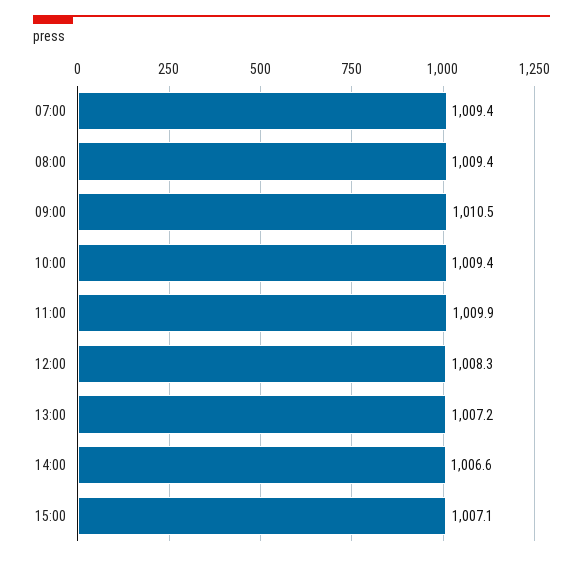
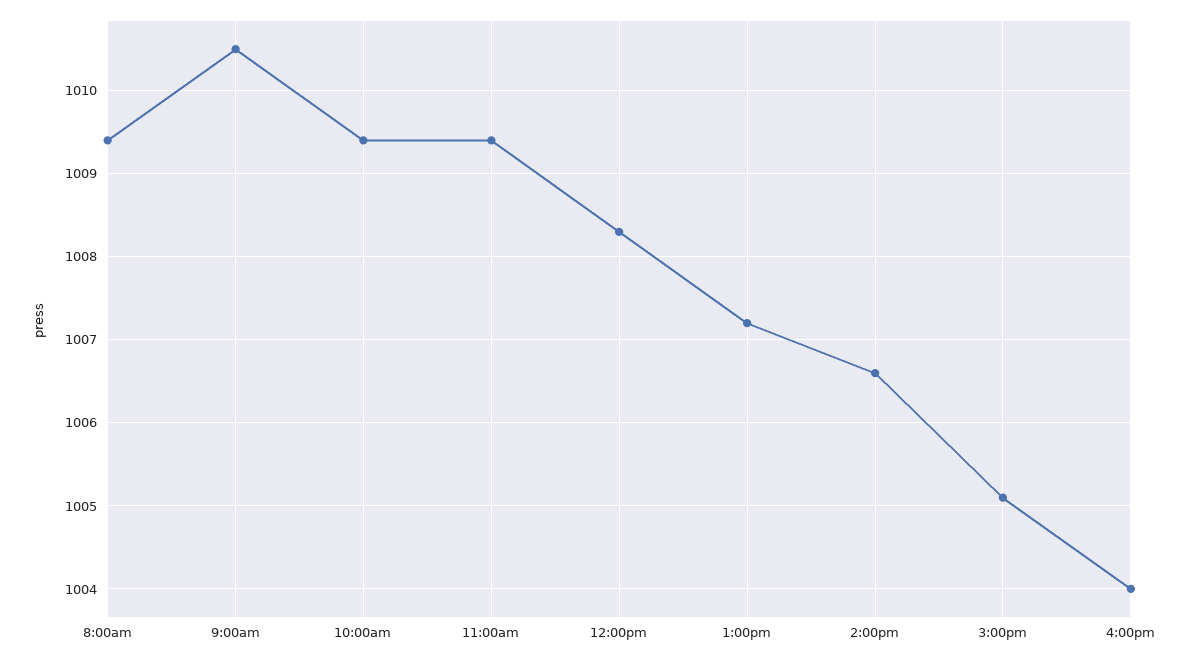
07:00: 1009.4 -> none
11:00: 1009.9 -> 1009.4
15:00: 1007.1 -> 1005.1
4:00pm: none -> 1004

